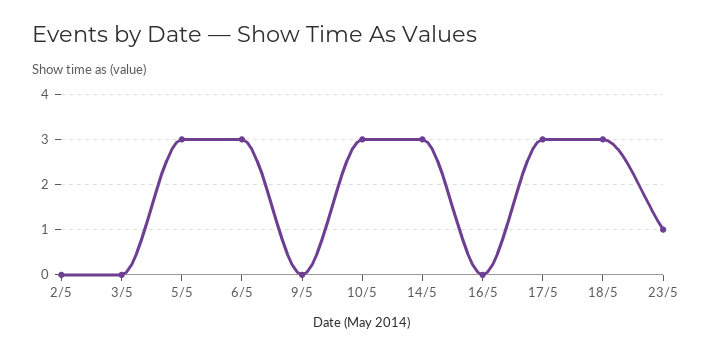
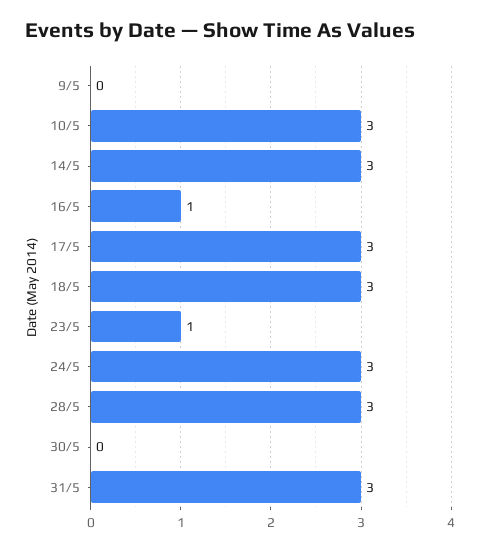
2/5: 0 -> none
3/5: 0 -> none
5/5: 3 -> none
6/5: 3 -> none
16/5: 0 -> 1
24/5: none -> 3
28/5: none -> 3
30/5: none -> 0
31/5: none -> 3

